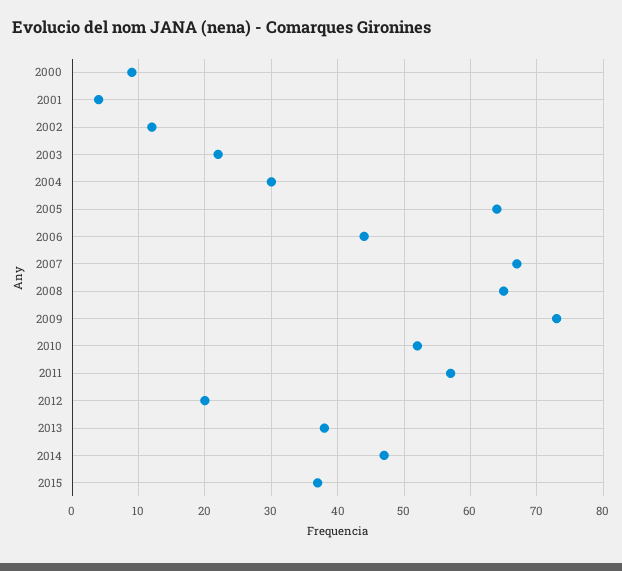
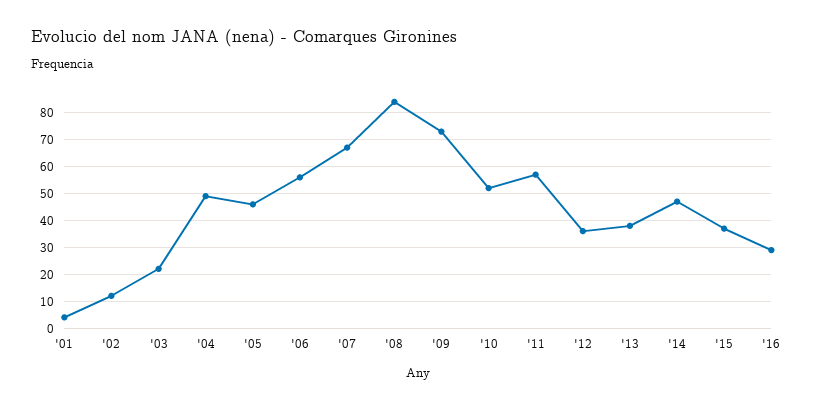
2000: 9 -> none
2004: 30 -> 50
2005: 64 -> 45
2006: 44 -> 55
2008: 65 -> 85
2012: 20 -> 35
'16: none -> 30

